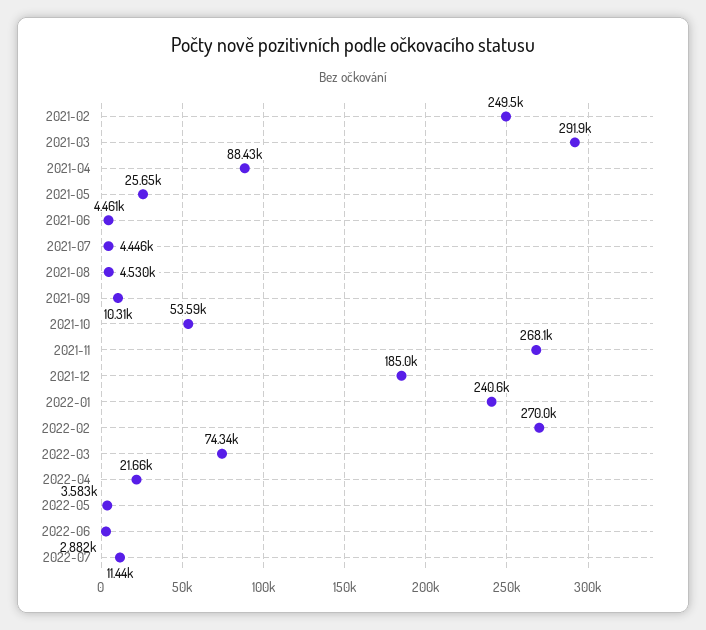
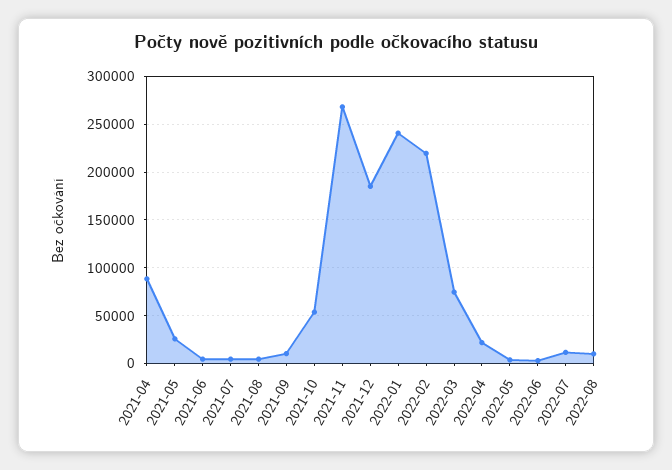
2021-02: 249500 -> none
2021-03: 291900 -> none
2022-02: 270000 -> 220000
2022-08: none -> 10000

